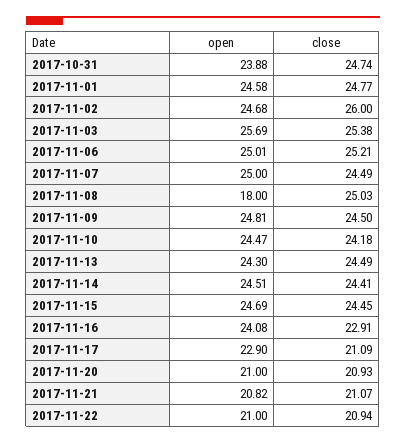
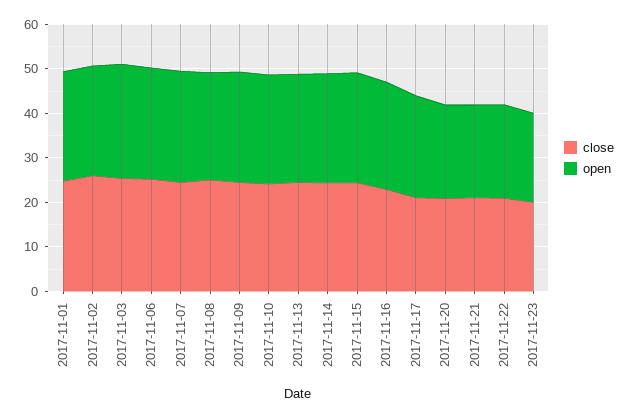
open, 2017-10-31: 23.88 -> none
close, 2017-10-31: 24.74 -> none
open, 2017-11-08: 18 -> 24
close, 2017-11-23: none -> 20
open, 2017-11-23: none -> 20

